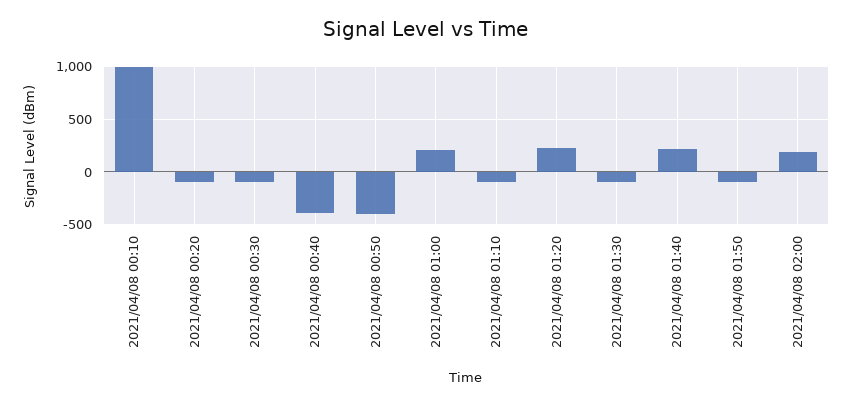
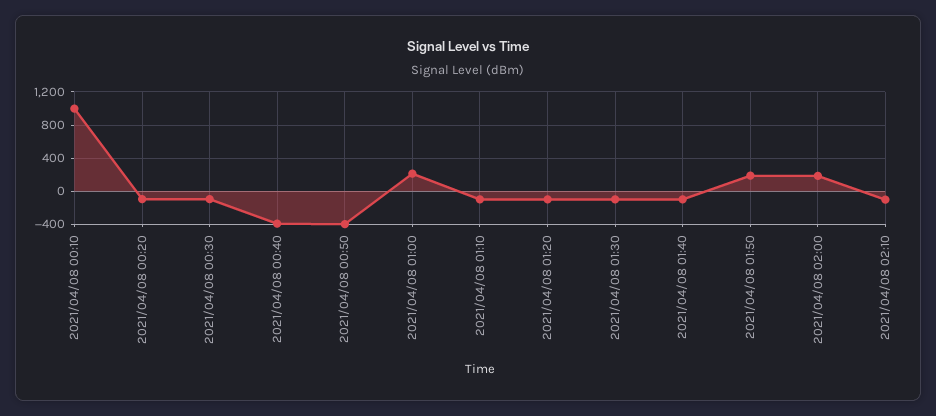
2021/04/08 01:20: 200 -> -100
2021/04/08 01:40: 200 -> -100
2021/04/08 01:50: -100 -> 200
2021/04/08 02:10: none -> -100

